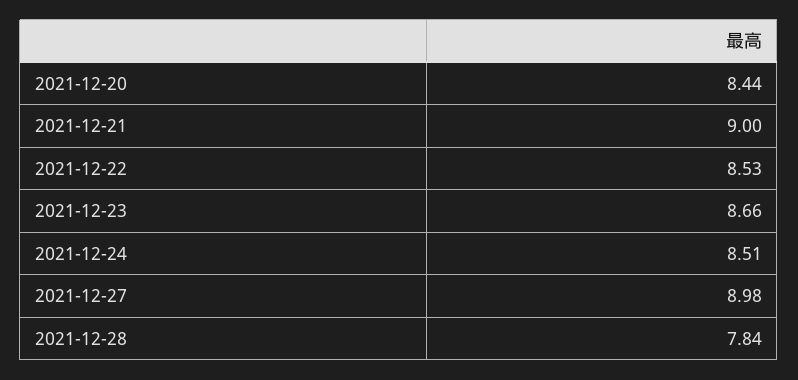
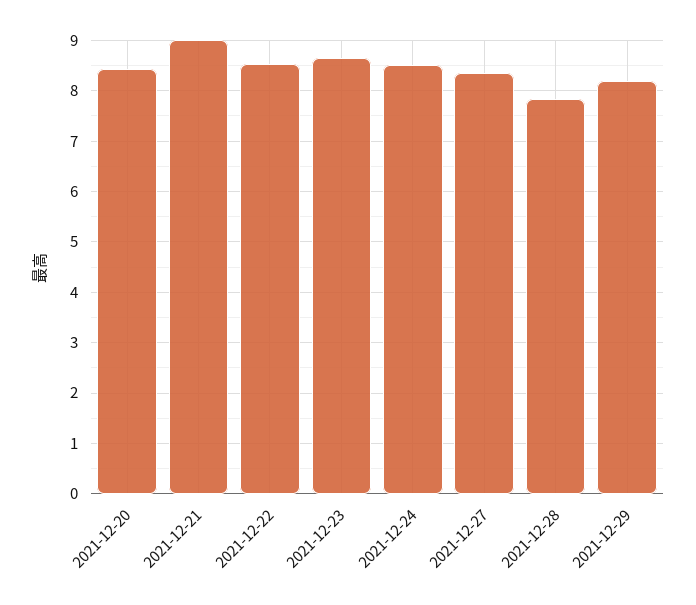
2021-12-27: 8.98 -> 8.4
2021-12-29: none -> 8.2

